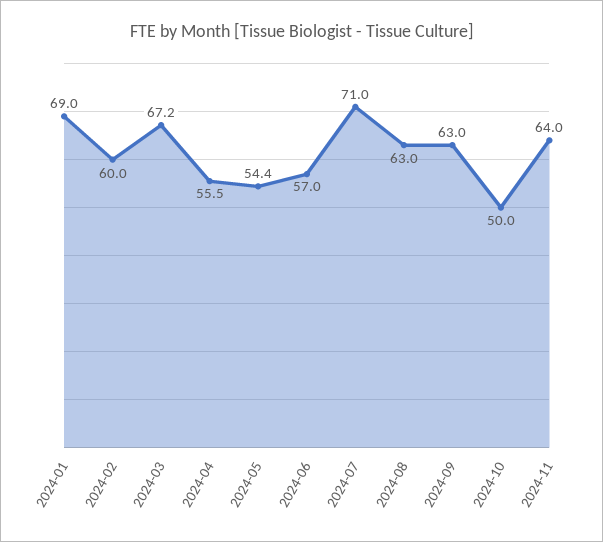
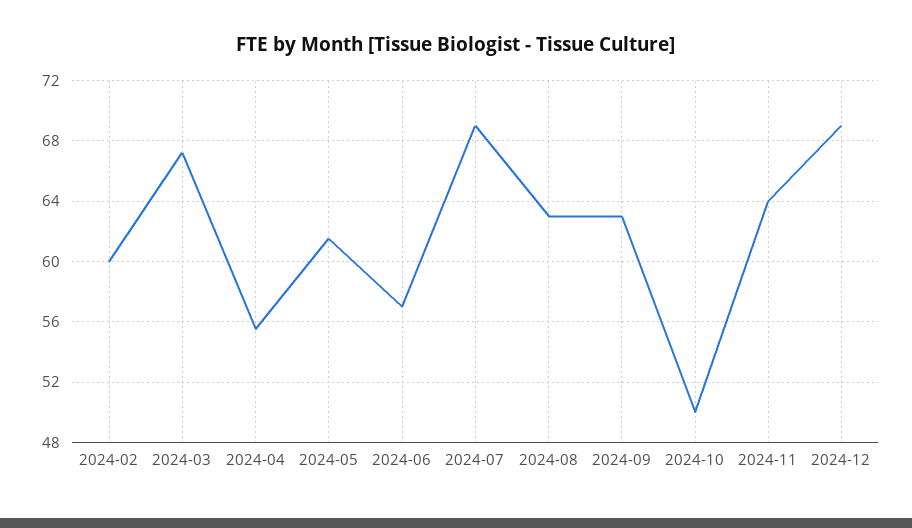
2024-01: 69 -> none
2024-05: 54.4 -> 61.5
2024-07: 71 -> 69
2024-12: none -> 69

